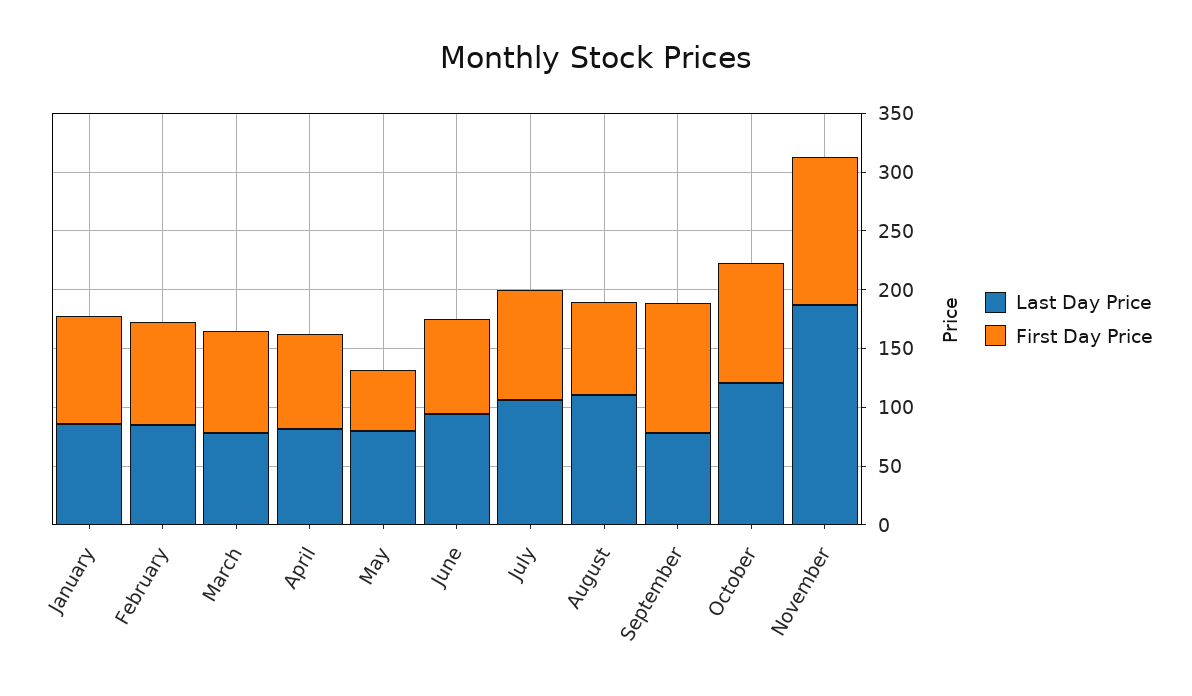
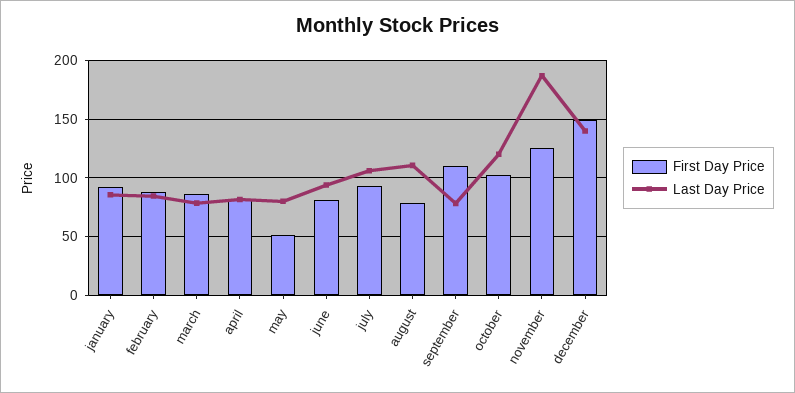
First Day Price, december: none -> 150
Last Day Price, december: none -> 140

